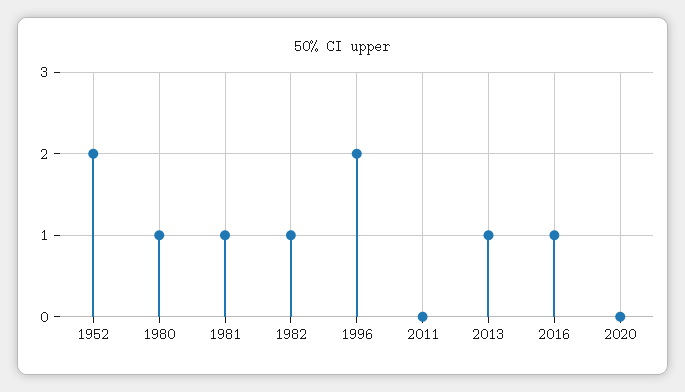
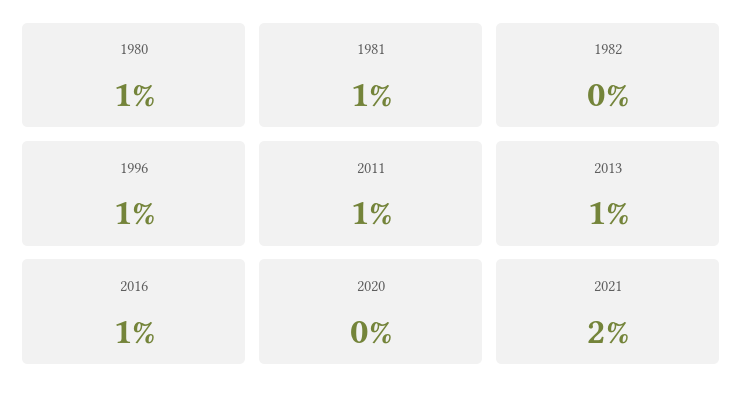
1952: 2 -> none
1982: 1 -> 0
1996: 2 -> 1
2011: 0 -> 1
2021: none -> 2

